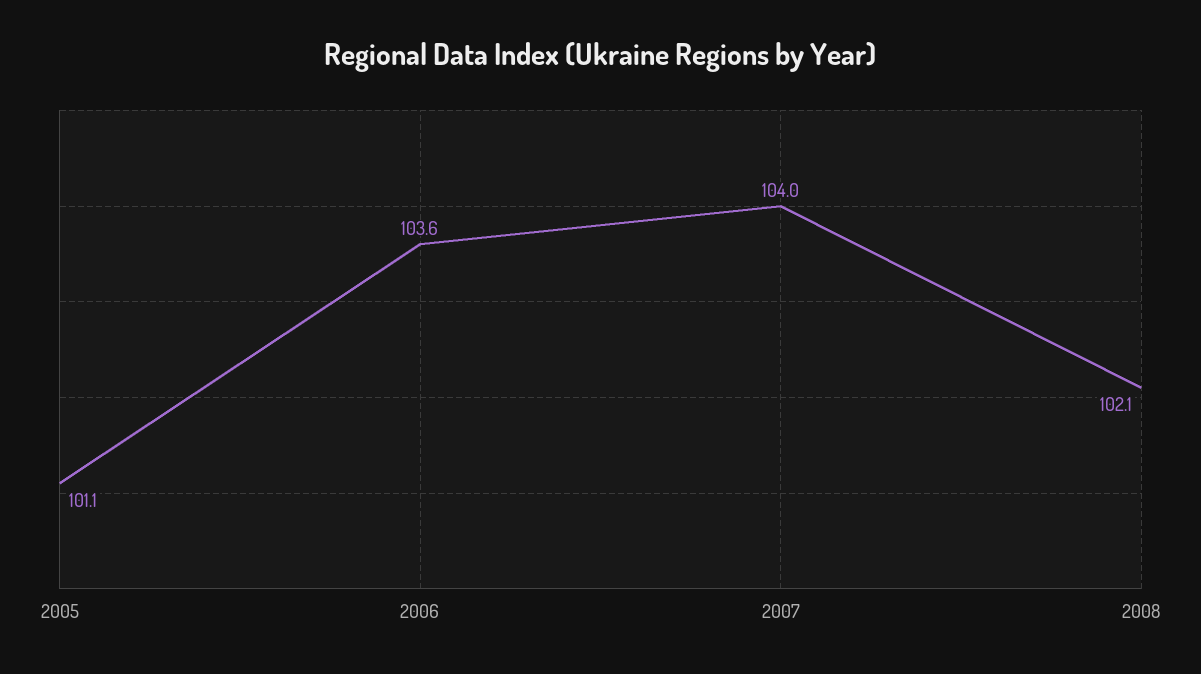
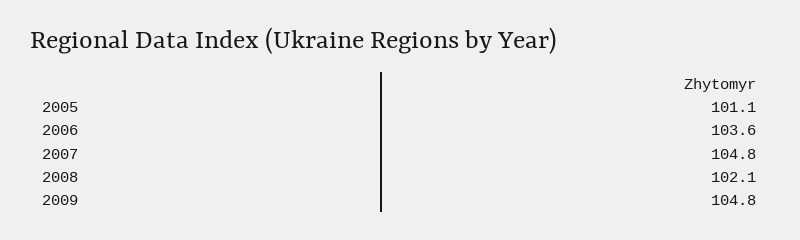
2007: 104 -> 104.8
2009: none -> 104.8

